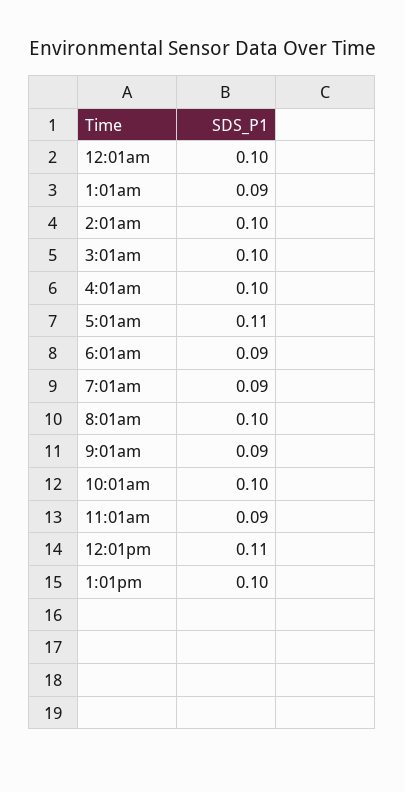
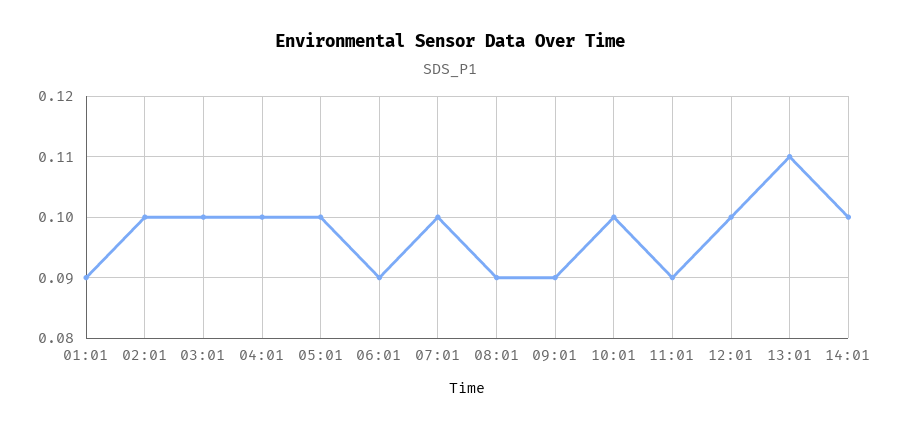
12:01am: 0.1 -> none
5:01am: 0.11 -> 0.1
7:01am: 0.09 -> 0.1
8:01am: 0.1 -> 0.09
12:01pm: 0.11 -> 0.1
1:01pm: 0.1 -> 0.11
14:01: none -> 0.1

